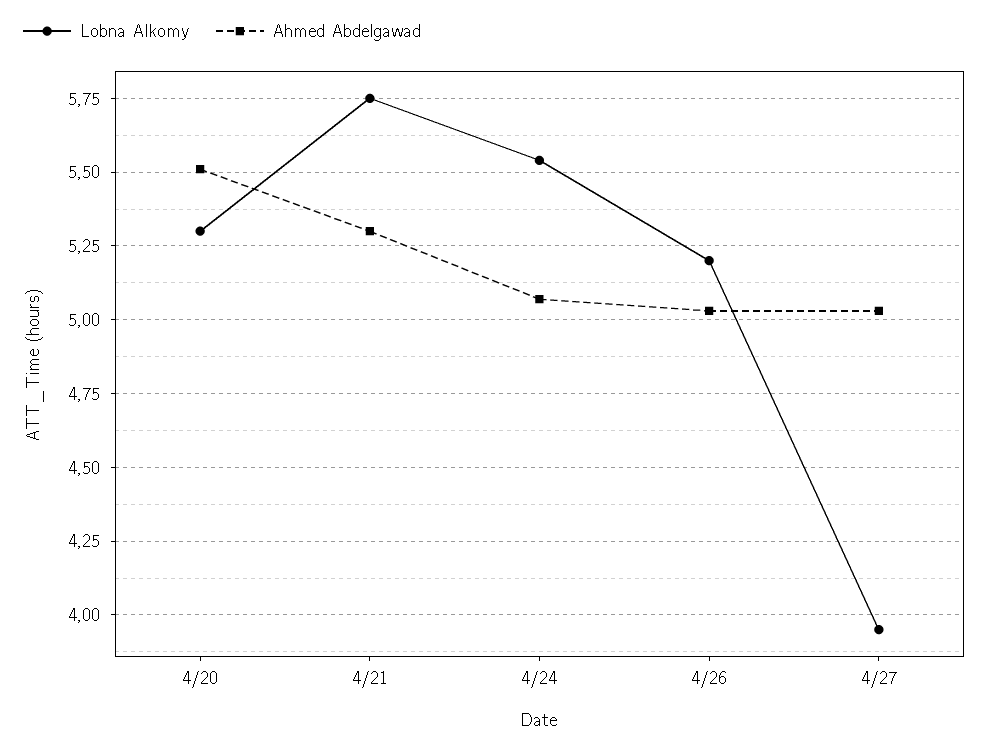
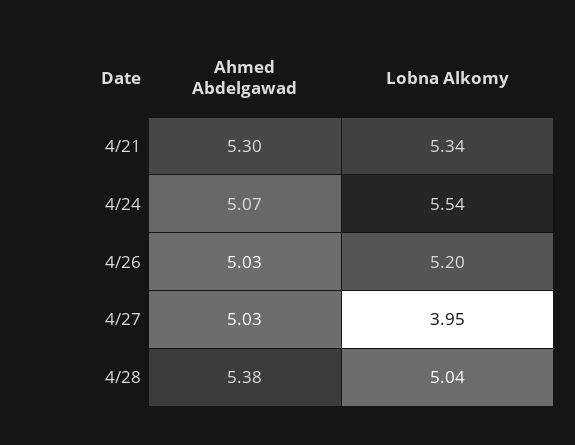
Lobna Alkomy, 4/20: 5.3 -> none
Ahmed Abdelgawad, 4/20: 5.5 -> none
Lobna Alkomy, 4/21: 5.75 -> 5.34
Ahmed Abdelgawad, 4/28: none -> 5.38
Lobna Alkomy, 4/28: none -> 5.04

